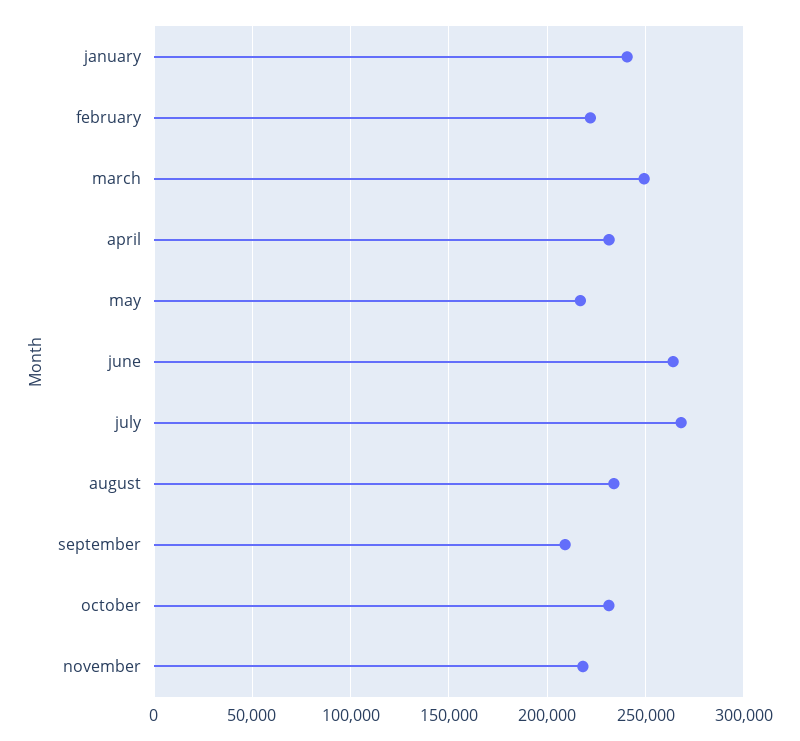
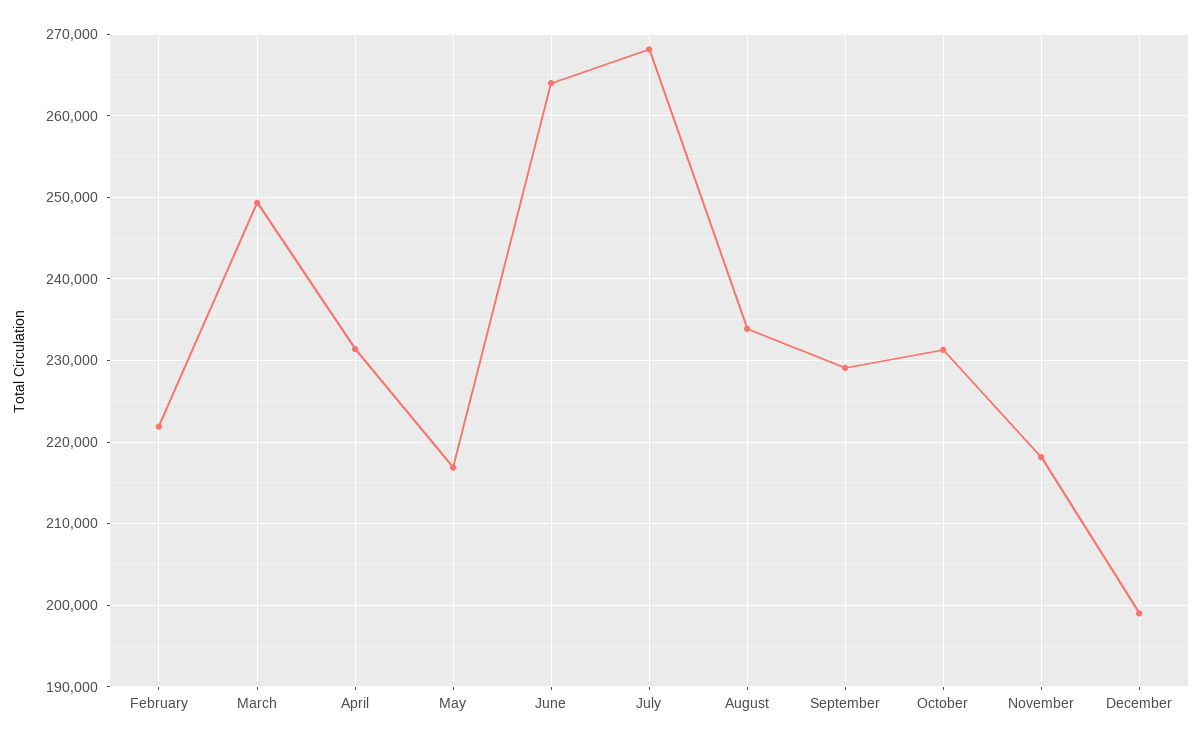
january: 240000 -> none
september: 210000 -> 229000
December: none -> 199000

